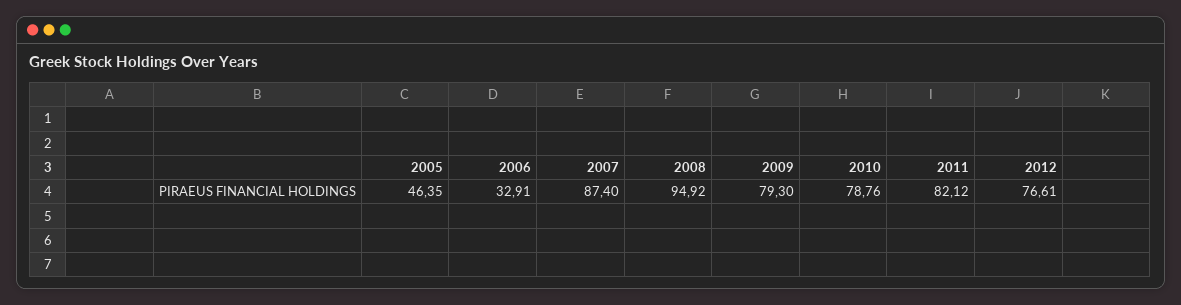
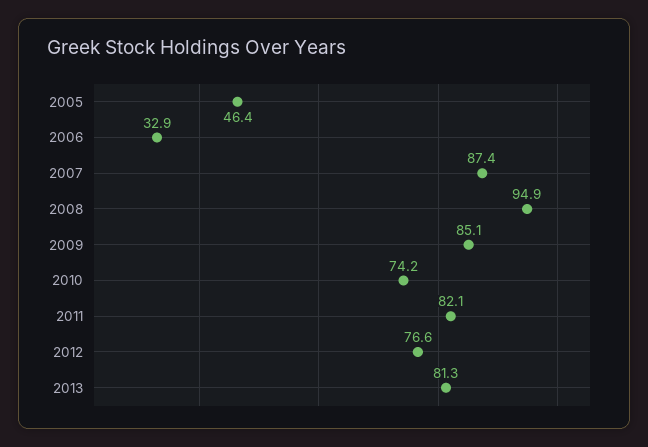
2009: 79.3 -> 85.1
2010: 78.76 -> 74.2
2013: none -> 81.3

